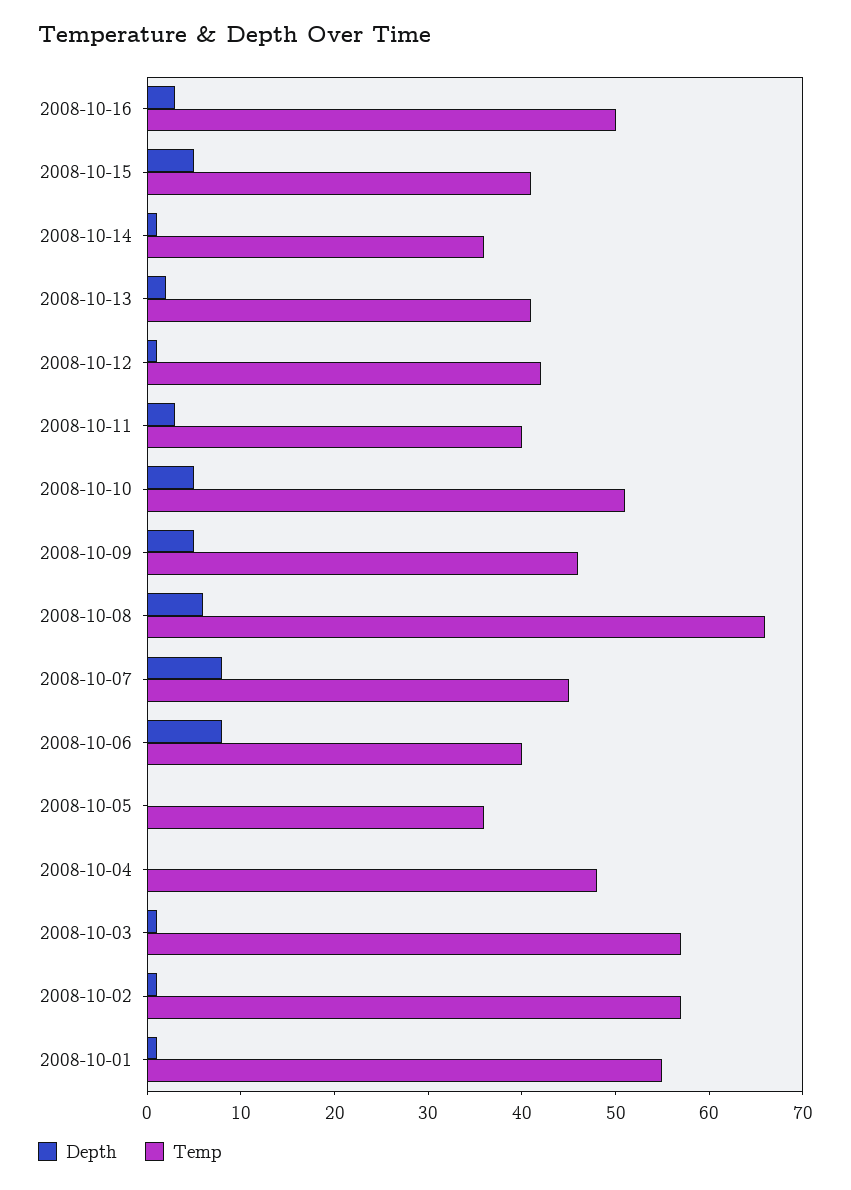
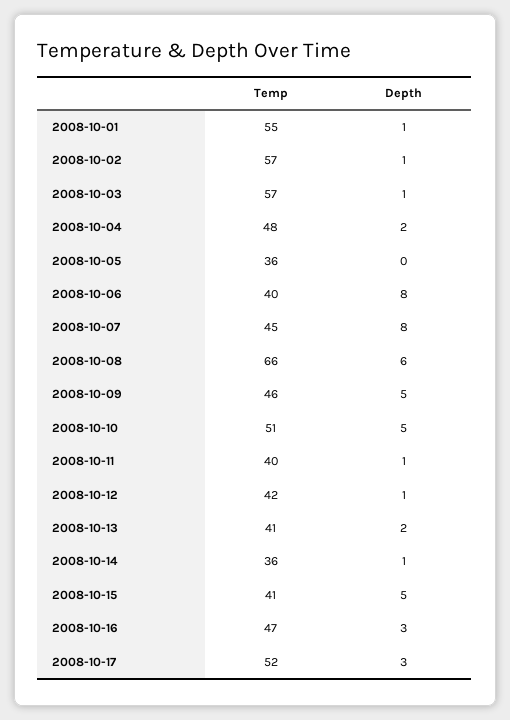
Temp, 2008-10-16: 50 -> 47
Depth, 2008-10-11: 3 -> 1
Depth, 2008-10-04: 0 -> 2
Temp, 2008-10-17: none -> 52
Depth, 2008-10-17: none -> 3

